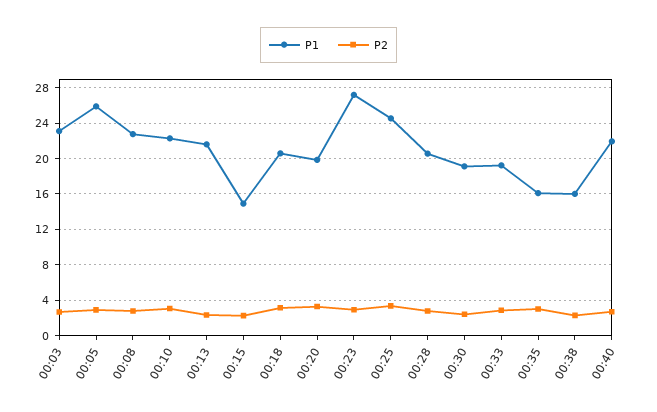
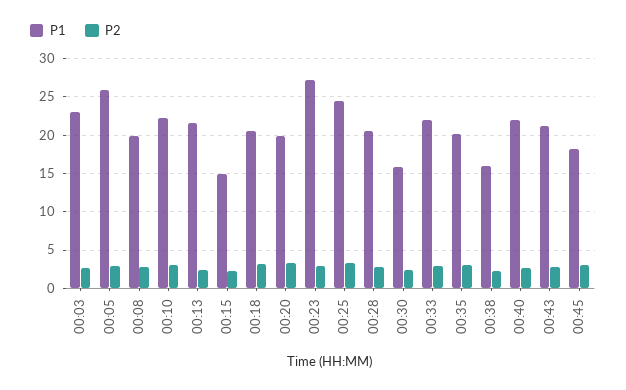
P1, 00:08: 23 -> 20
P1, 00:30: 19 -> 16
P1, 00:33: 19 -> 22
P1, 00:35: 16 -> 20
P1, 00:43: none -> 21
P2, 00:43: none -> 3
P1, 00:45: none -> 18
P2, 00:45: none -> 3

